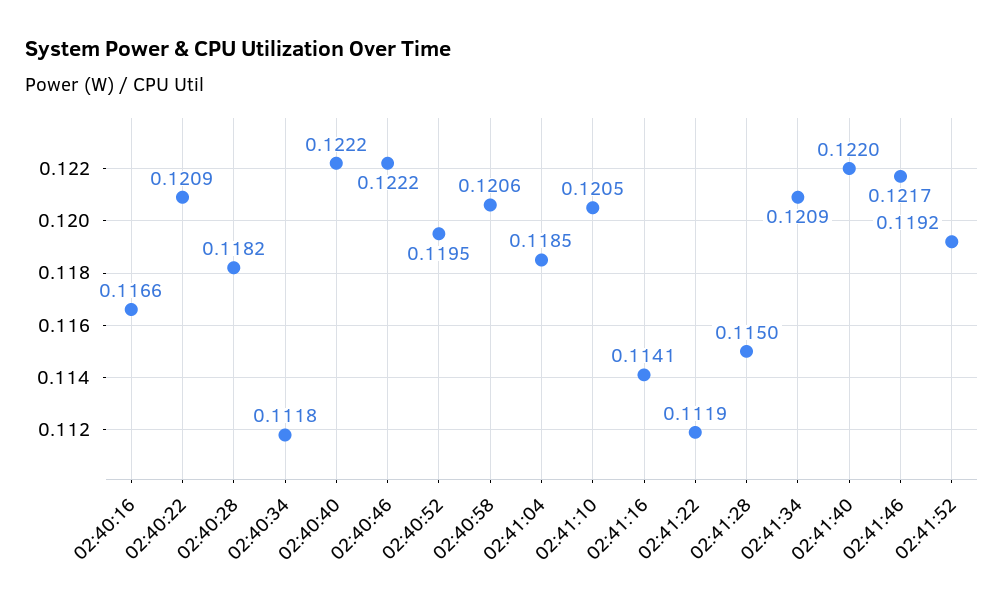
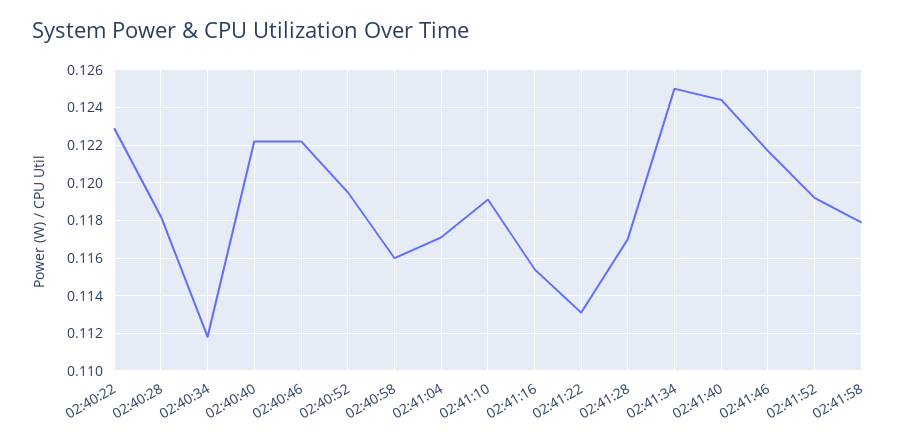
02:40:16: 0.1166 -> none
02:40:22: 0.1209 -> 0.123
02:40:58: 0.1206 -> 0.116
02:41:04: 0.1185 -> 0.117
02:41:10: 0.1205 -> 0.119
02:41:16: 0.1141 -> 0.1155
02:41:22: 0.1119 -> 0.113
02:41:28: 0.115 -> 0.117
02:41:34: 0.1209 -> 0.125
02:41:40: 0.122 -> 0.1245
02:41:58: none -> 0.118

